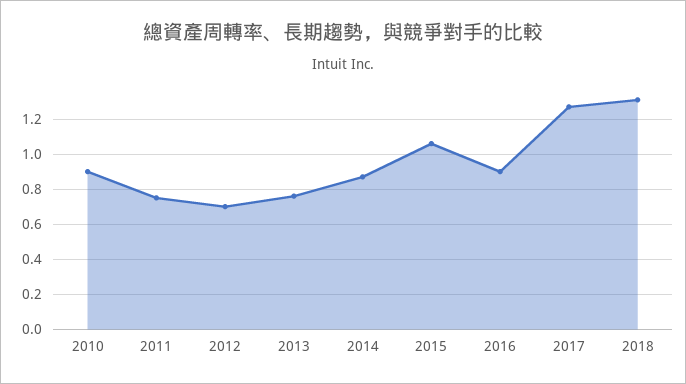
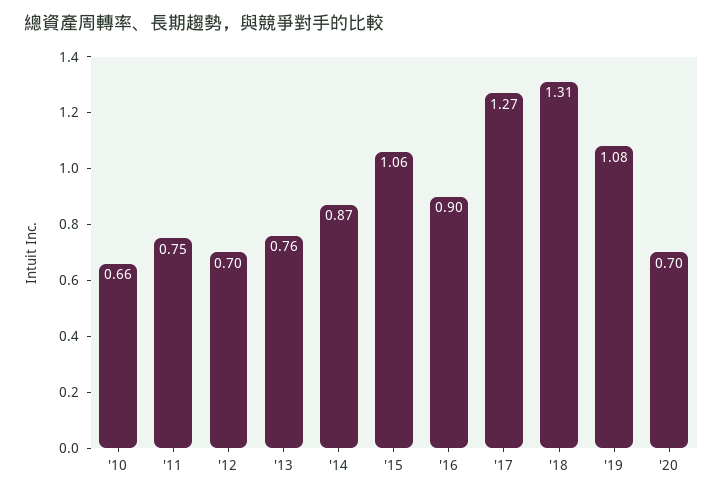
2010: 0.9 -> 0.66
'19: none -> 1.08
'20: none -> 0.7

